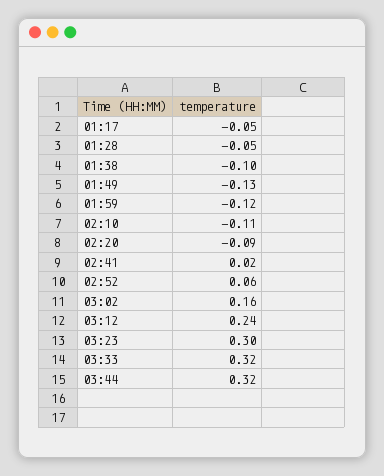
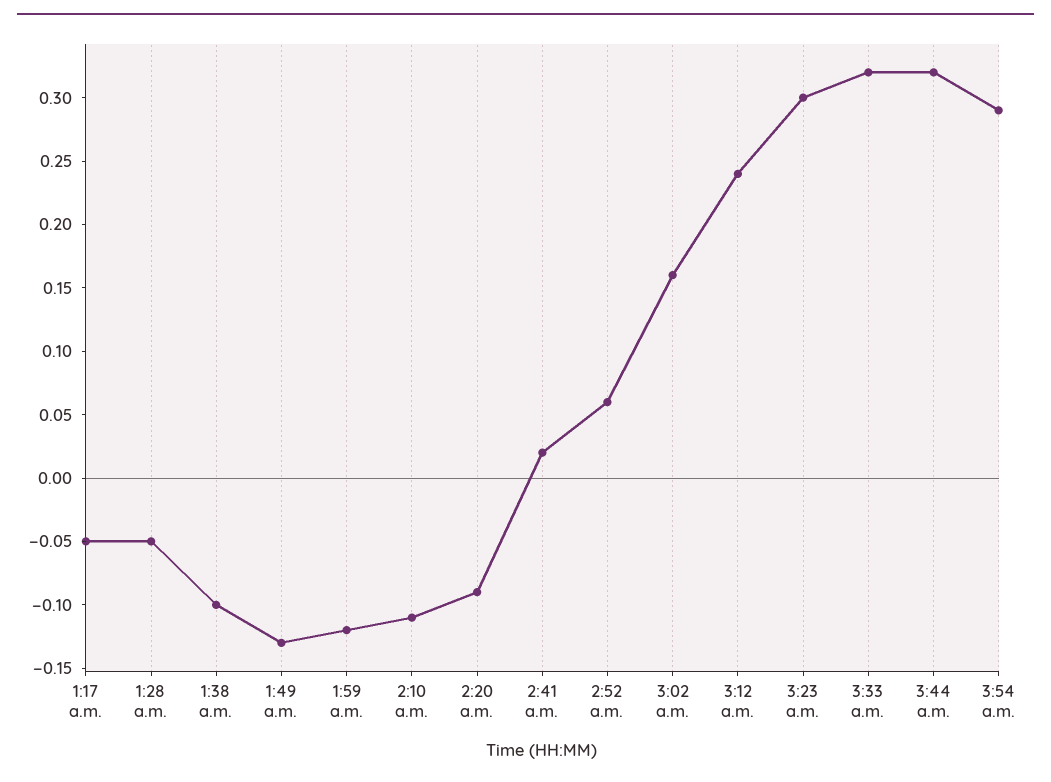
3:54 a.m.: none -> 0.29

